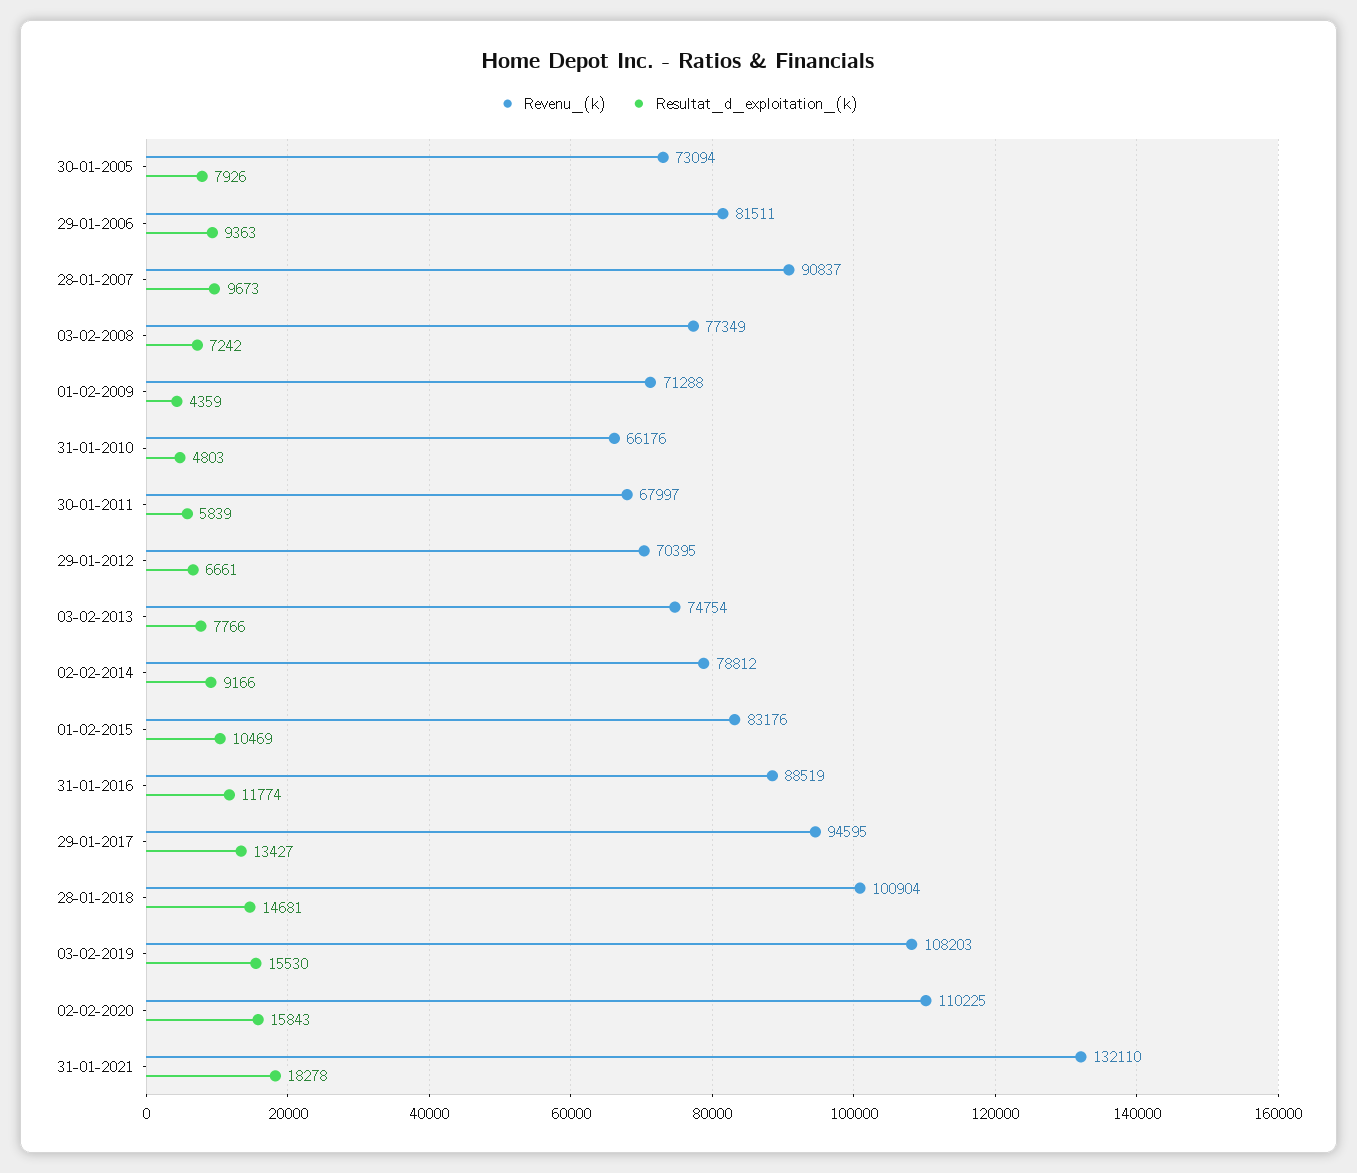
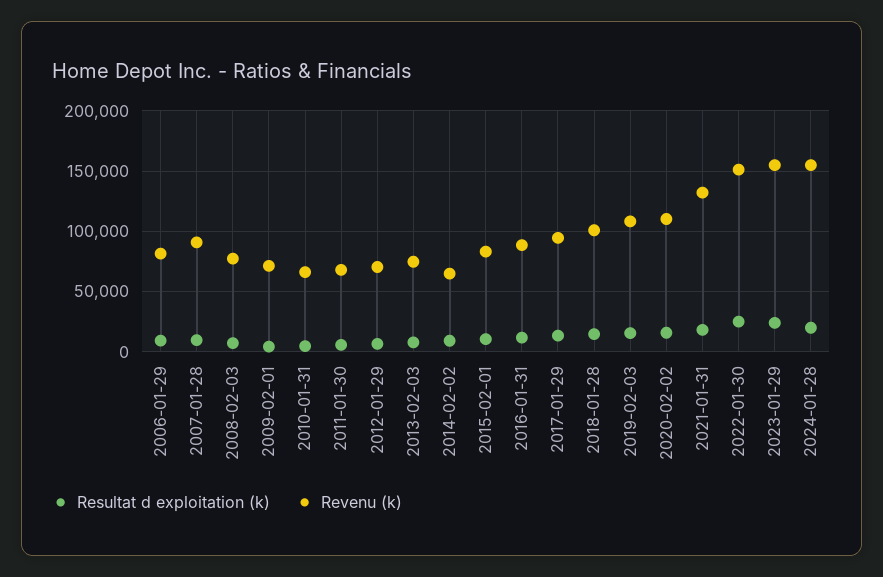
Revenu_(k), 30-01-2005: 73094 -> none
Resultat_d_exploitation_(k), 30-01-2005: 7926 -> none
Revenu_(k), 02-02-2014: 78812 -> 65000
Resultat_d_exploitation_(k), 2022-01-30: none -> 25000
Revenu_(k), 2022-01-30: none -> 150000
Resultat_d_exploitation_(k), 2023-01-29: none -> 25000
Revenu_(k), 2023-01-29: none -> 155000
Resultat_d_exploitation_(k), 2024-01-28: none -> 20000
Revenu_(k), 2024-01-28: none -> 155000

